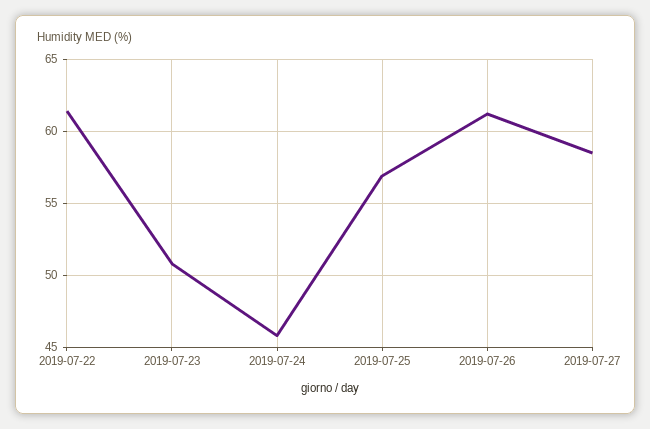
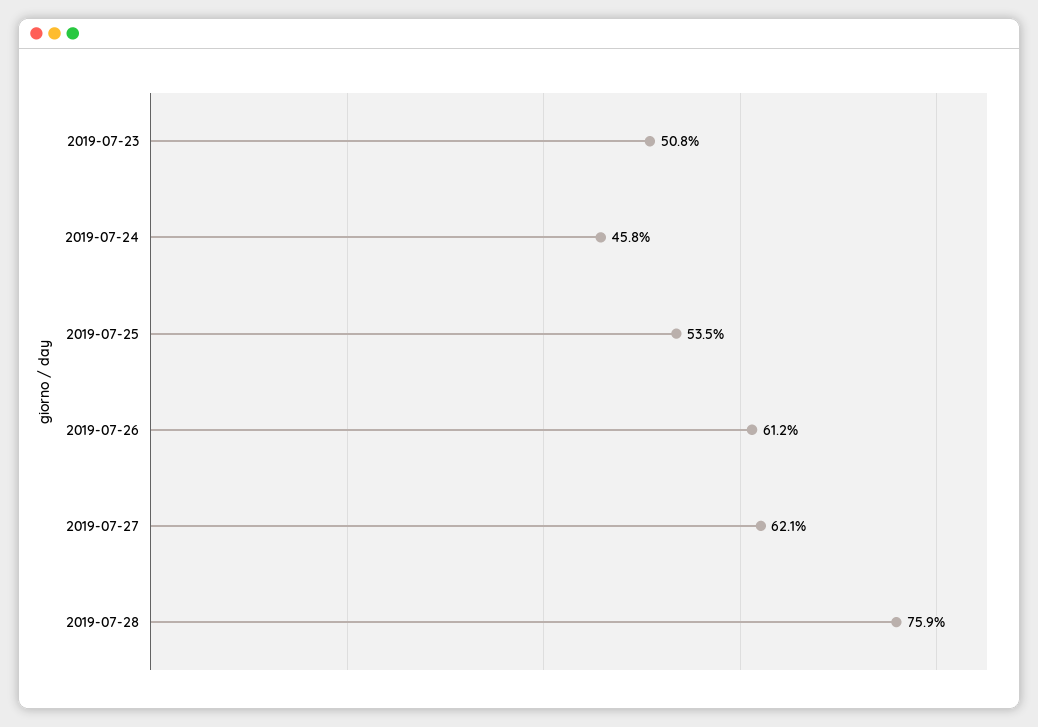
2019-07-22: 61.5 -> none
2019-07-25: 57 -> 53.5
2019-07-27: 58.5 -> 62.1
2019-07-28: none -> 75.9

